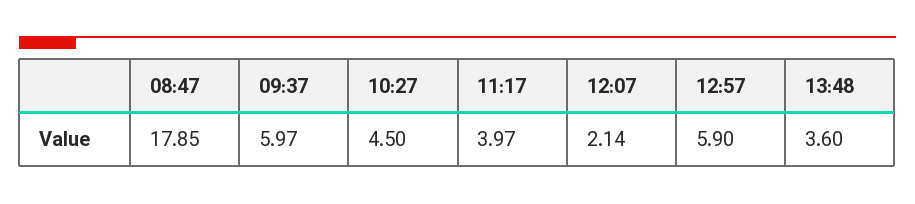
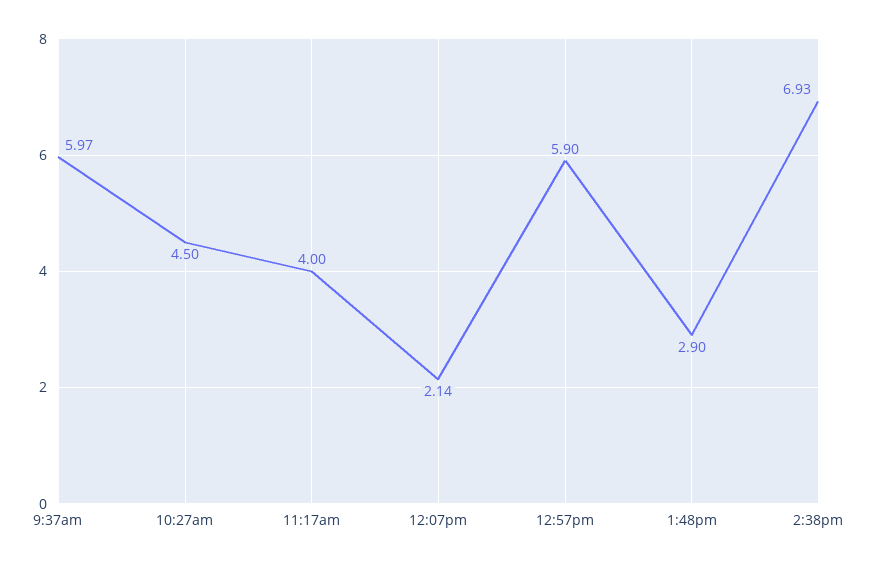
08:47: 17.85 -> none
11:17: 3.97 -> 4
13:48: 3.6 -> 2.9
2:38pm: none -> 6.93

